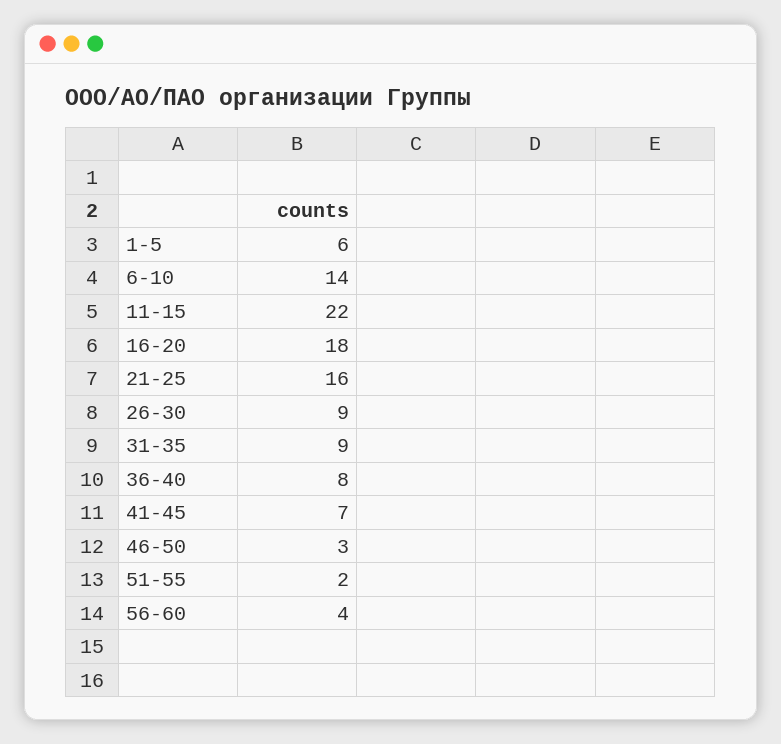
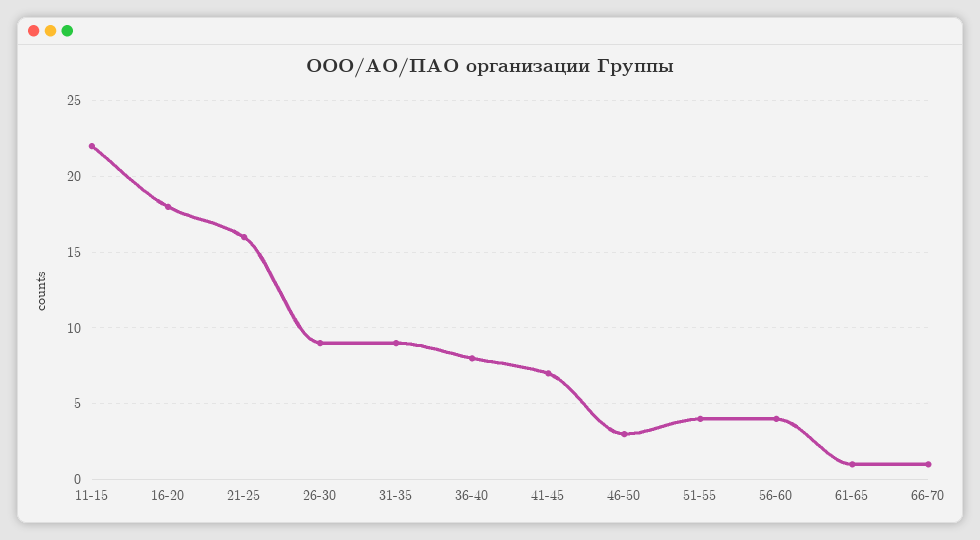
1-5: 6 -> none
6-10: 14 -> none
51-55: 2 -> 4
61-65: none -> 1
66-70: none -> 1

